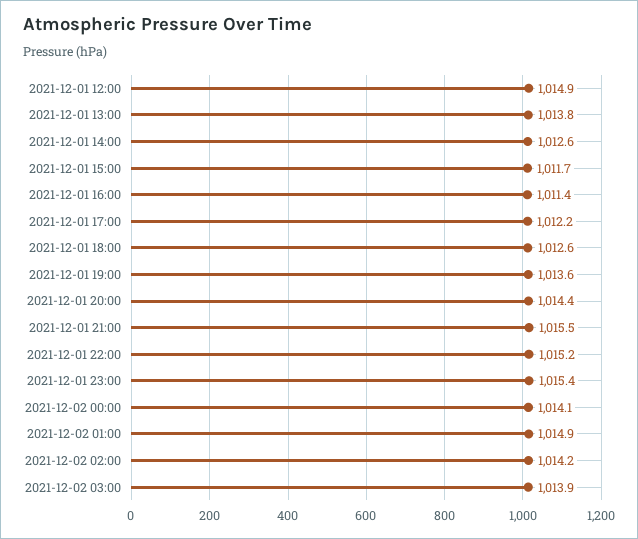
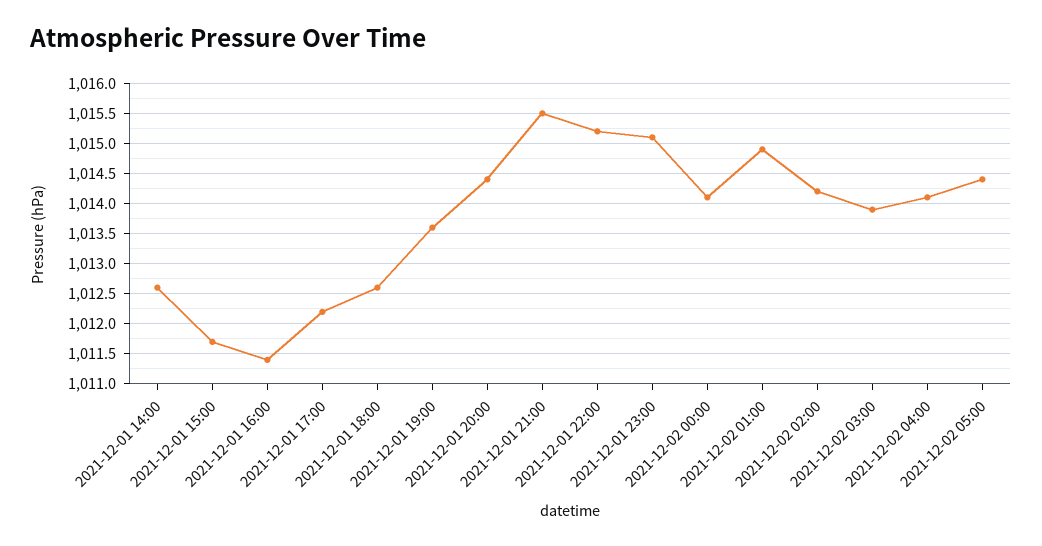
2021-12-01 12:00: 1014.9 -> none
2021-12-01 13:00: 1013.8 -> none
2021-12-01 23:00: 1015.4 -> 1015.1
2021-12-02 04:00: none -> 1014.1
2021-12-02 05:00: none -> 1014.4

